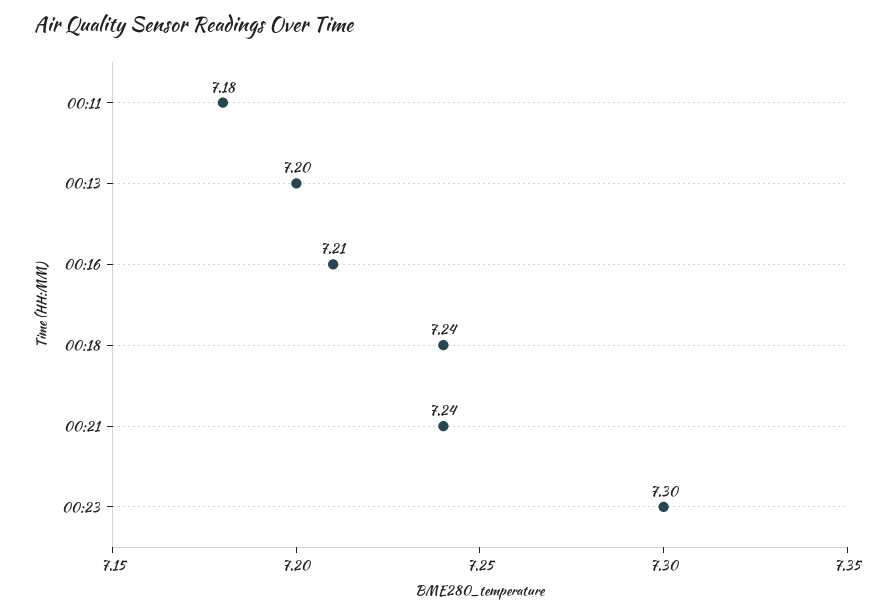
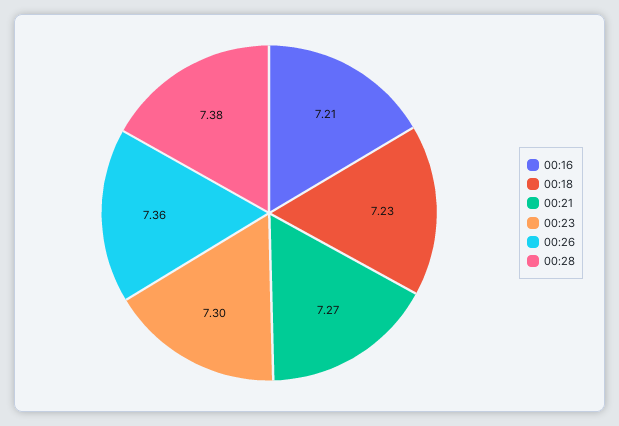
00:11: 7.18 -> none
00:13: 7.2 -> none
00:18: 7.24 -> 7.23
00:21: 7.24 -> 7.27
00:26: none -> 7.36
00:28: none -> 7.38

